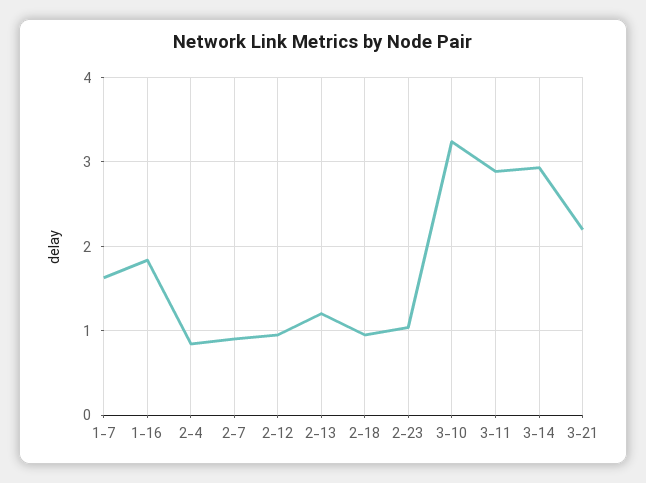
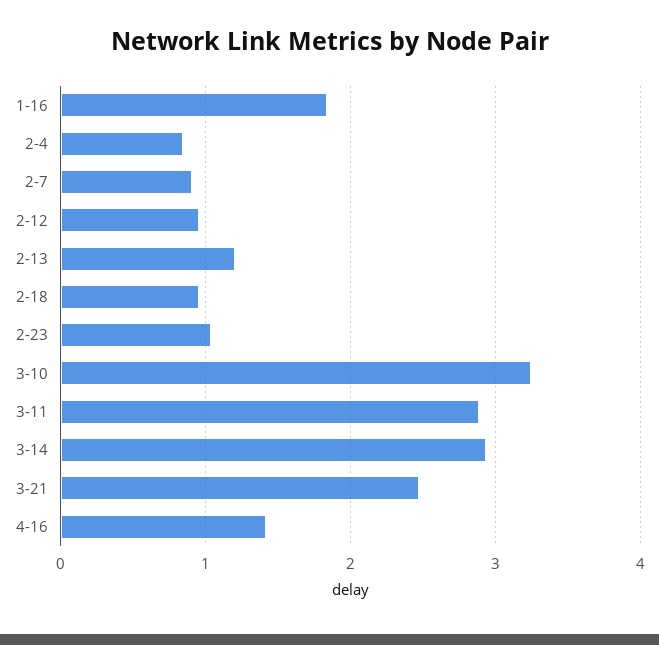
1-7: 1.6 -> none
3-21: 2.2 -> 2.5
4-16: none -> 1.4

